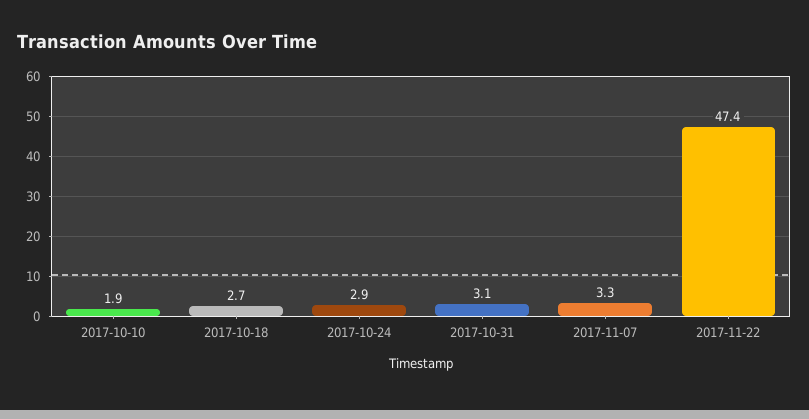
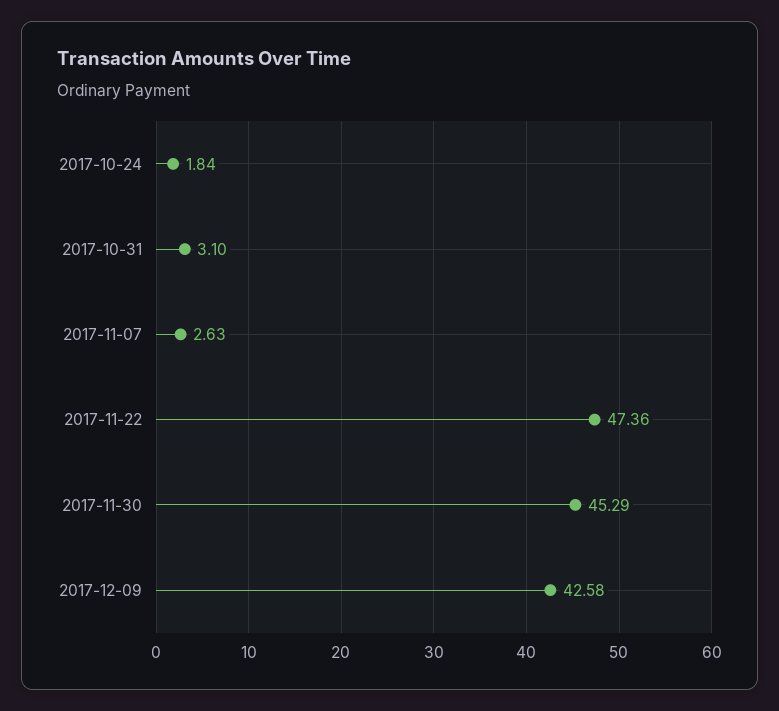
2017-10-10: 1.9 -> none
2017-10-18: 2.7 -> none
2017-10-24: 2.9 -> 1.84
2017-11-07: 3.3 -> 2.63
2017-11-30: none -> 45.29
2017-12-09: none -> 42.58

